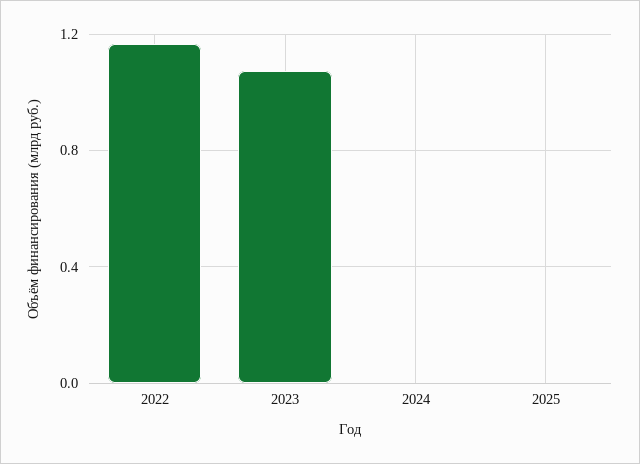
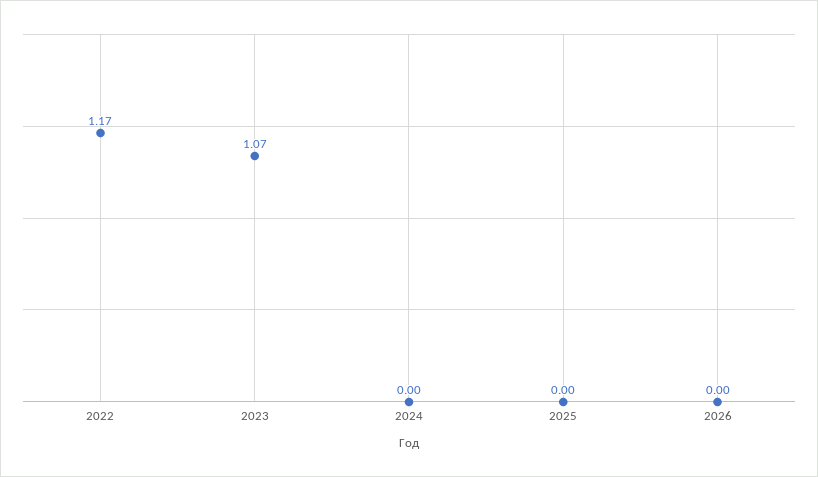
2026: none -> 0

